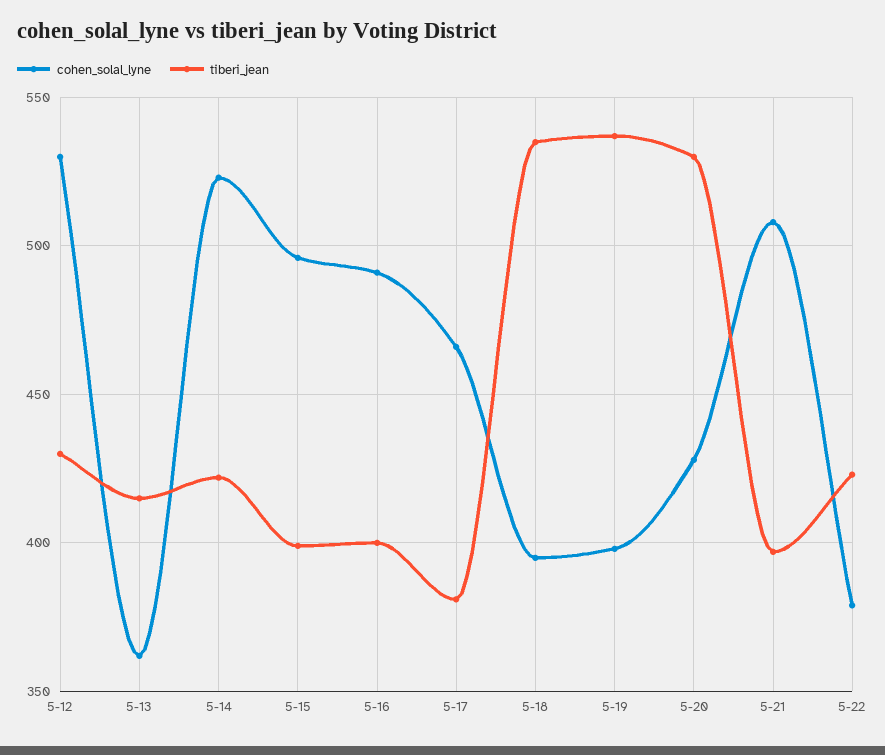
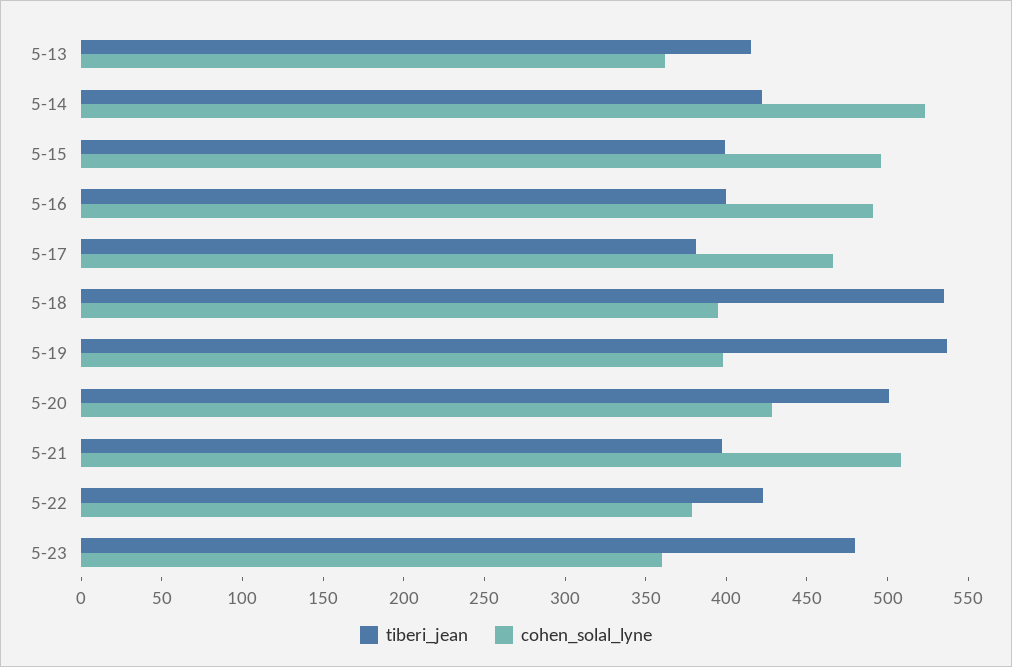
cohen_solal_lyne, 5-12: 530 -> none
tiberi_jean, 5-12: 430 -> none
tiberi_jean, 5-20: 530 -> 500
tiberi_jean, 5-23: none -> 480
cohen_solal_lyne, 5-23: none -> 360

